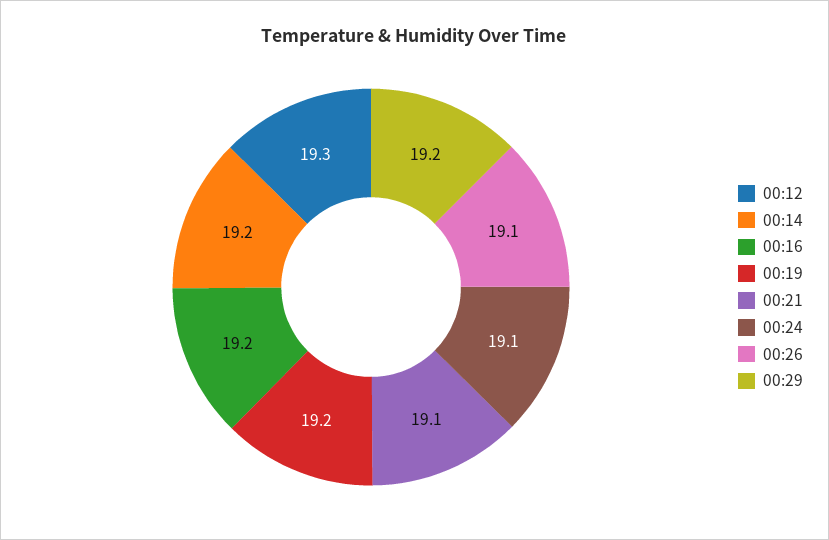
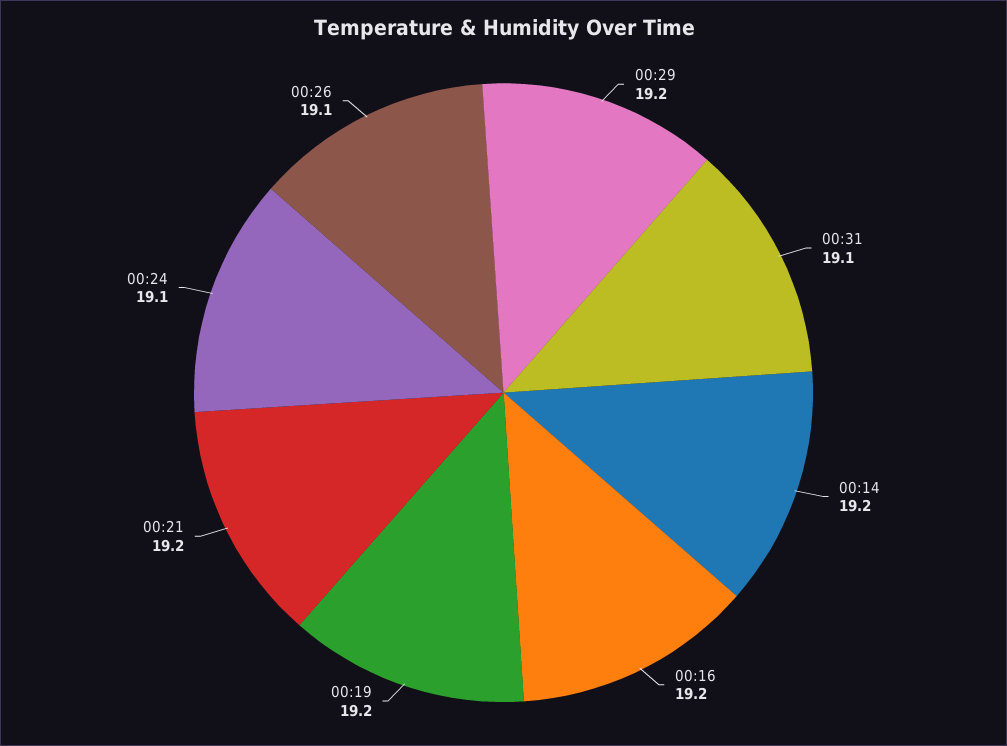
00:12: 19.3 -> none
00:21: 19.1 -> 19.2
00:31: none -> 19.1

